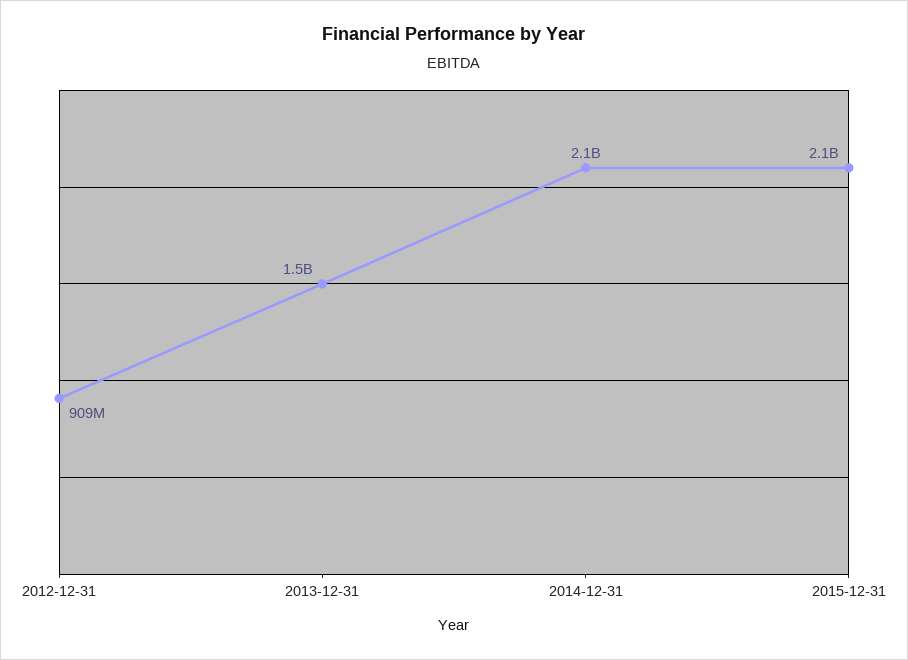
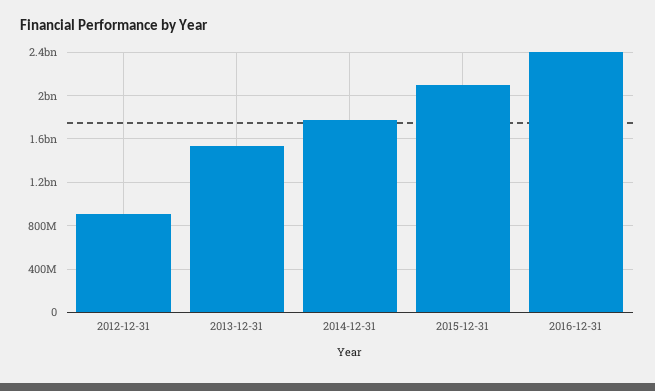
2014-12-31: 2100000000 -> 1800000000
2016-12-31: none -> 2400000000

